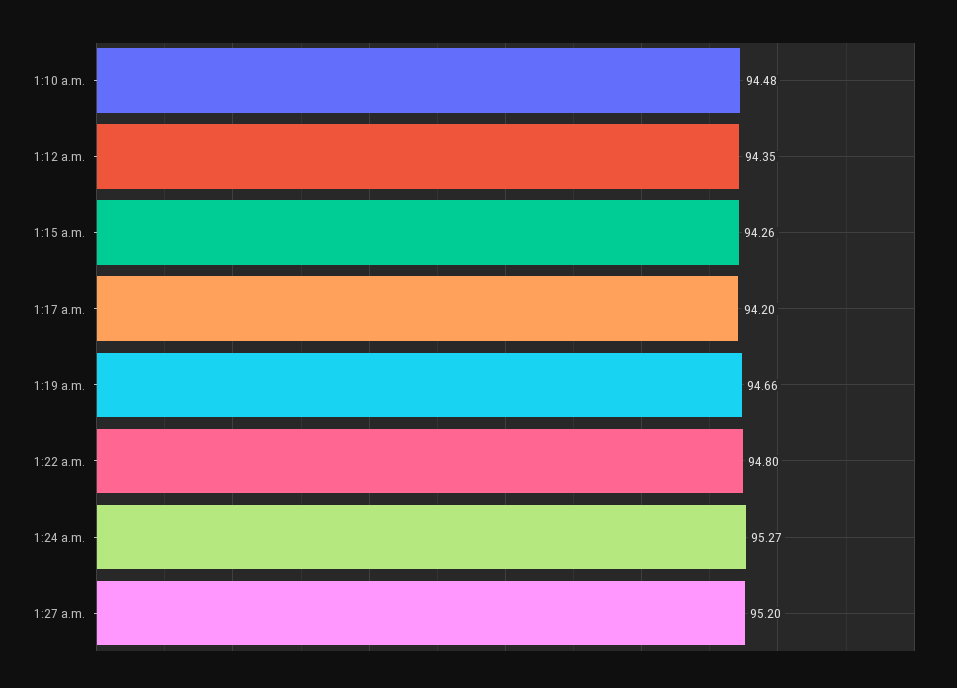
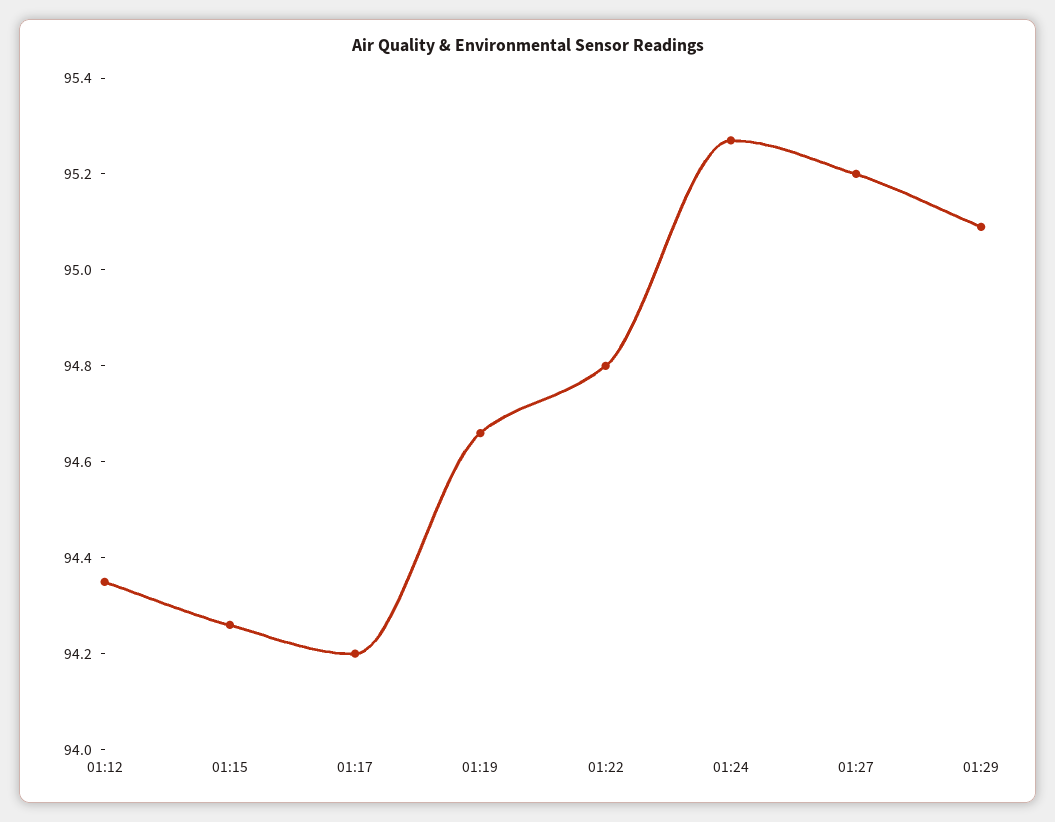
1:10 a.m.: 94.48 -> none
01:29: none -> 95.1

